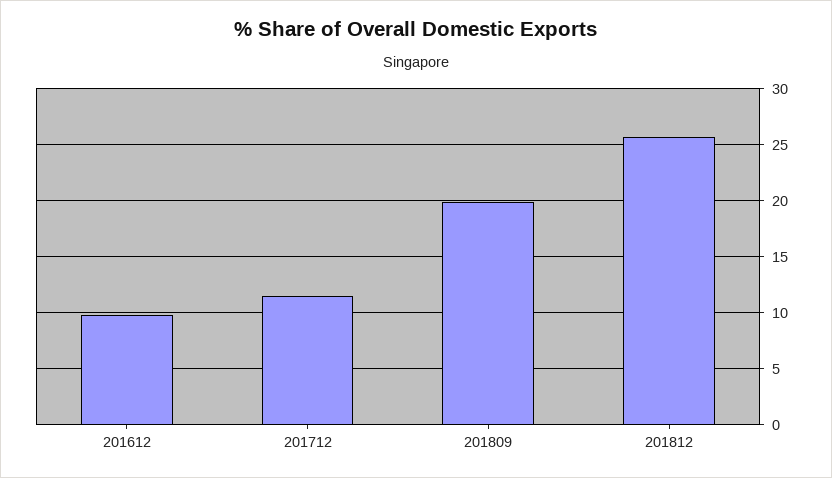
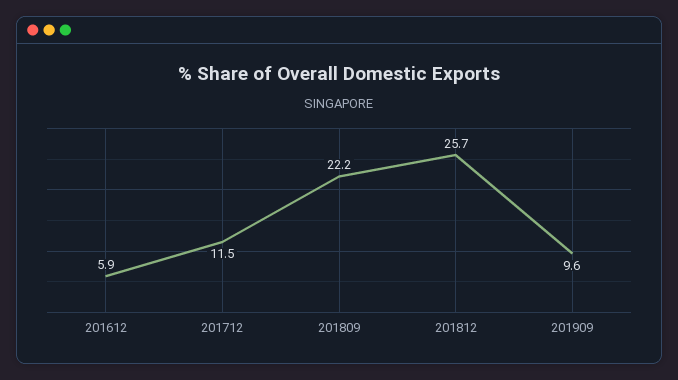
201612: 10 -> 5.9
201809: 20 -> 22.2
201909: none -> 9.6

